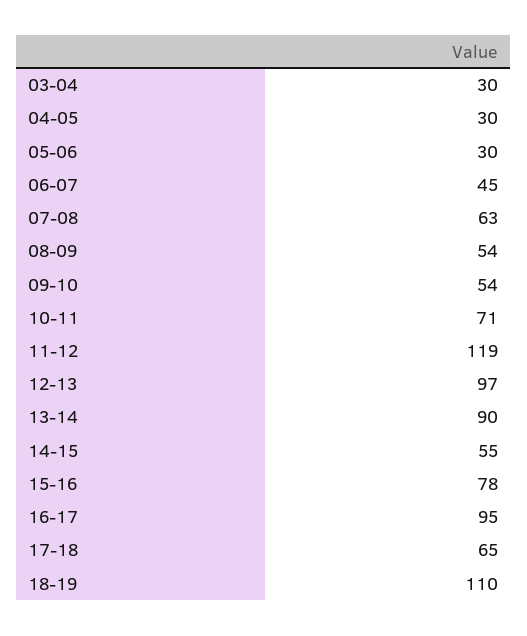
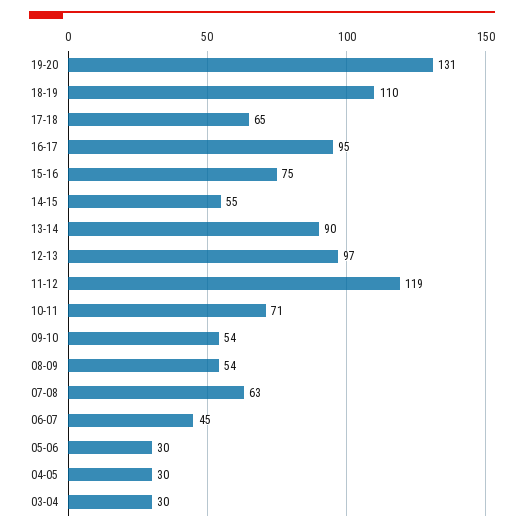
15-16: 78 -> 75
19-20: none -> 131

